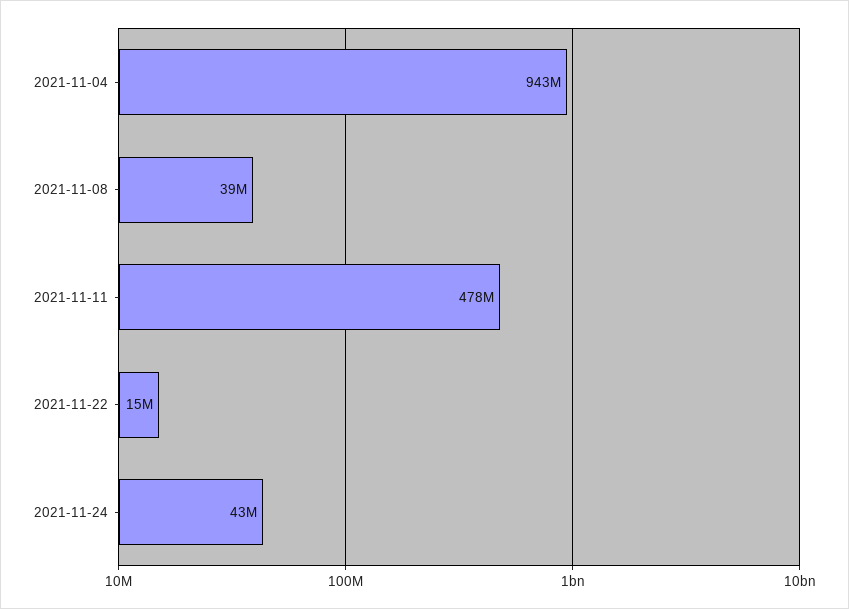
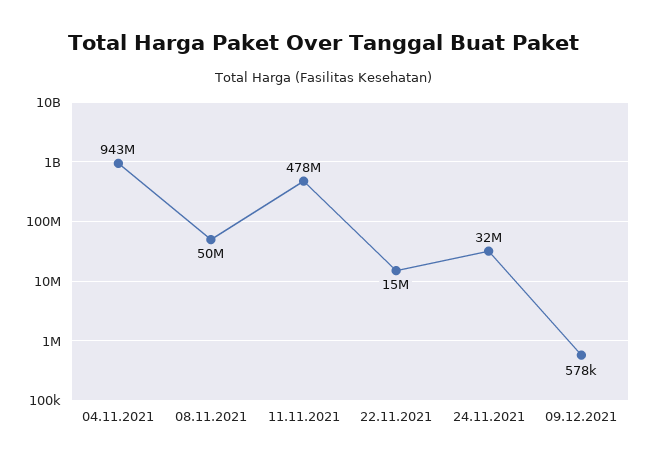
2021-11-08: 39000000 -> 50000000
2021-11-24: 43000000 -> 32000000
09.12.2021: none -> 578000

